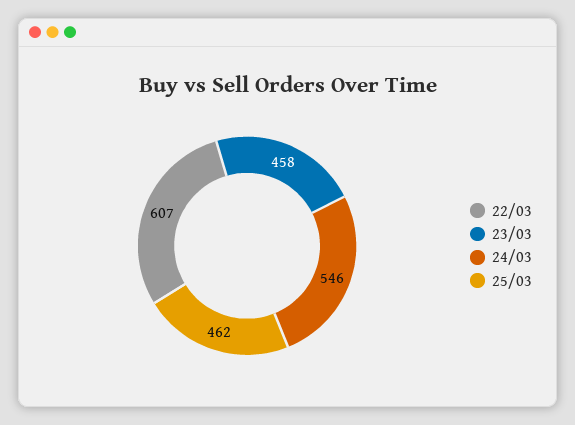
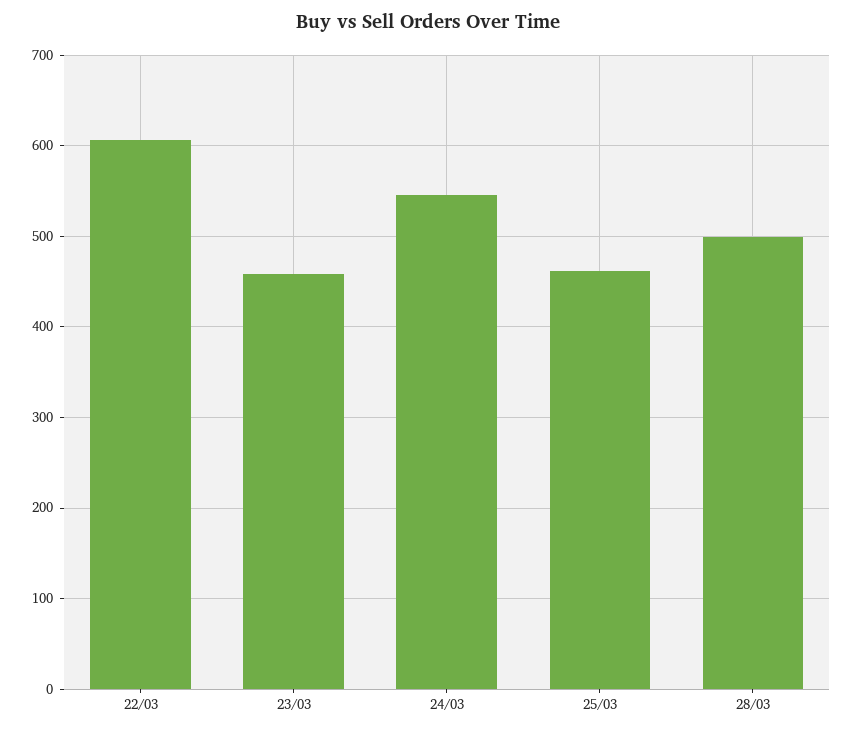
28/03: none -> 500

